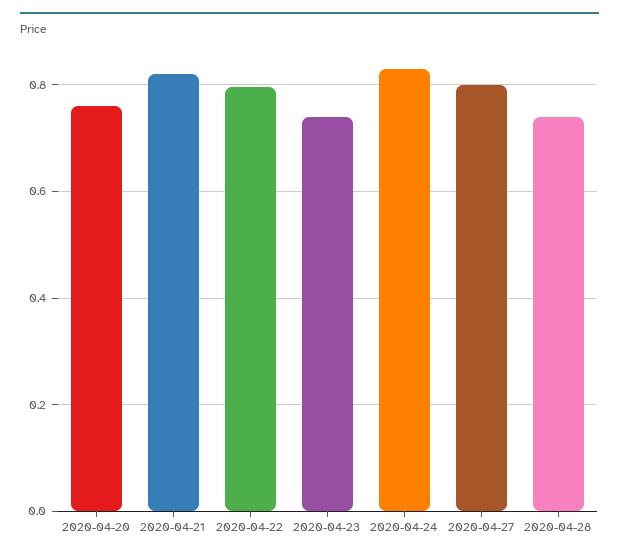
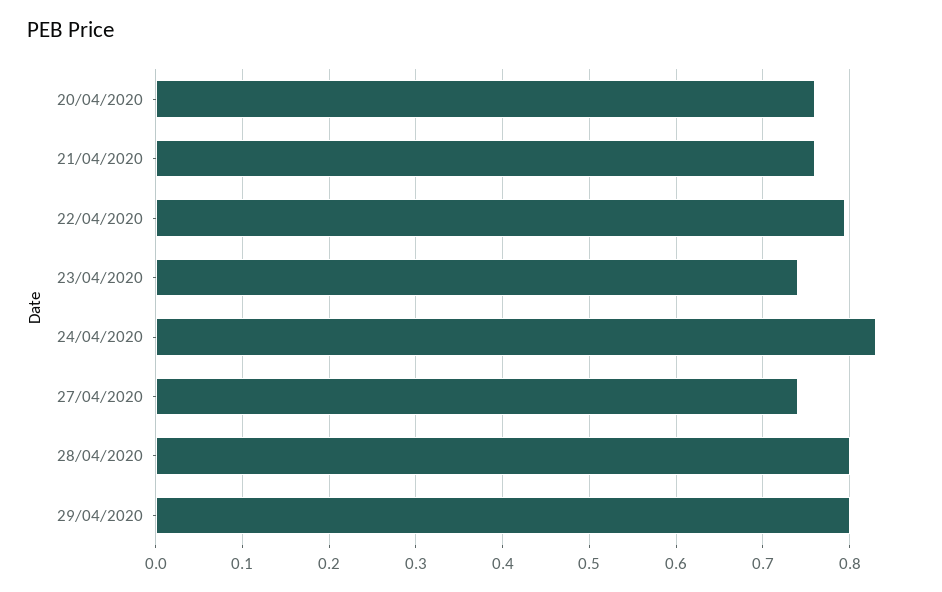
2020-04-21: 0.82 -> 0.76
2020-04-27: 0.8 -> 0.74
2020-04-28: 0.74 -> 0.8
29/04/2020: none -> 0.8

